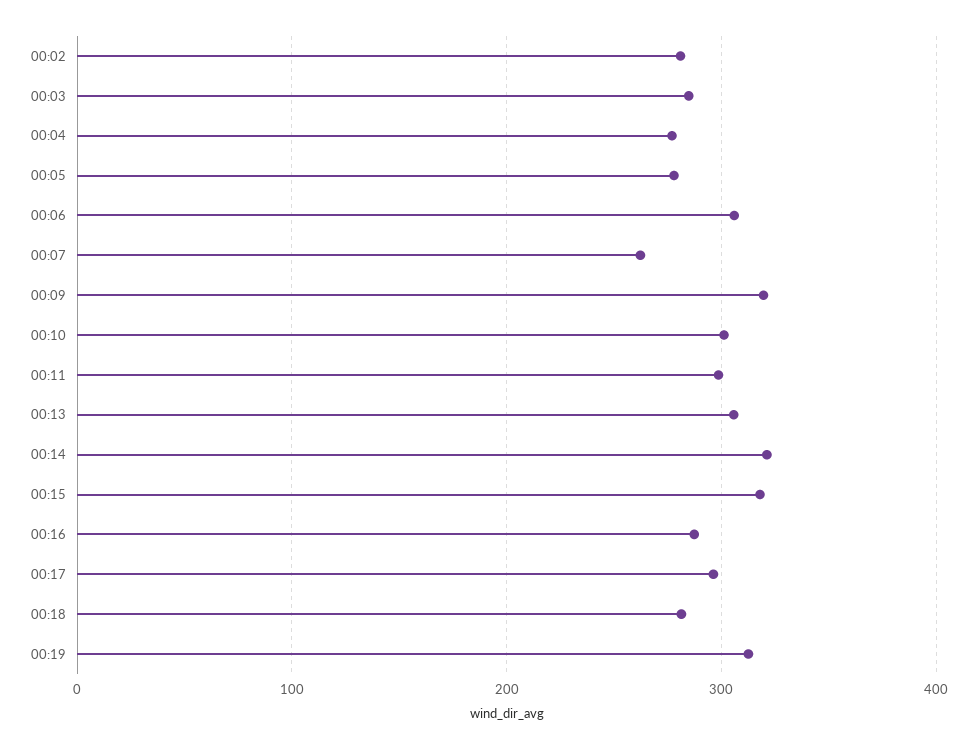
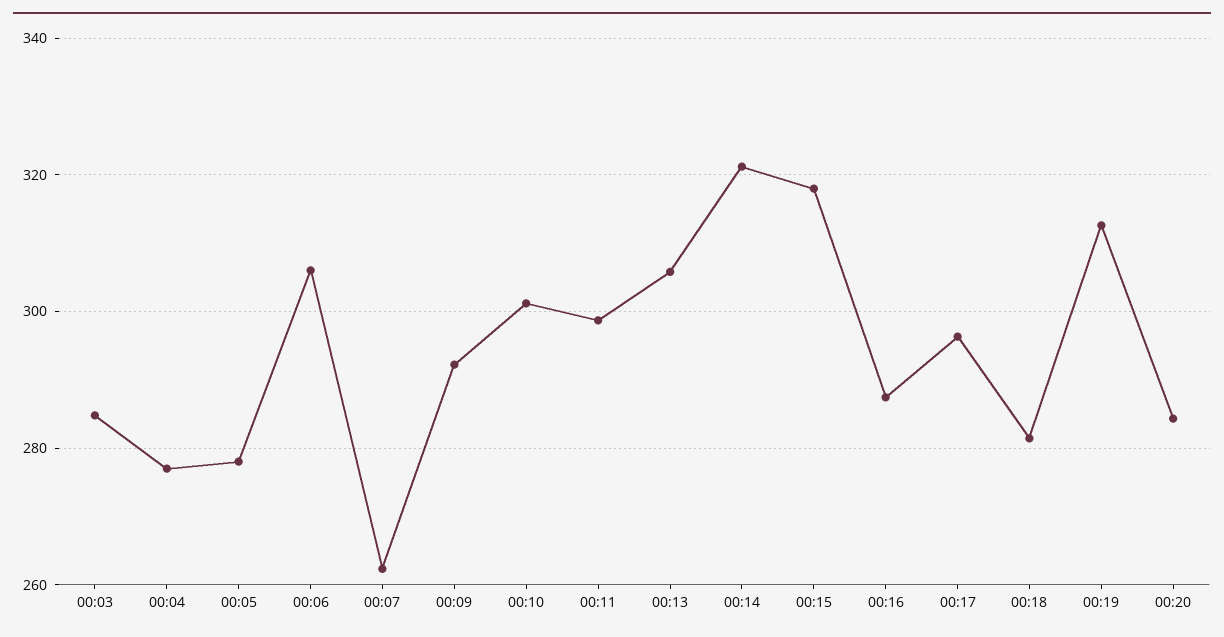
00:02: 280 -> none
00:09: 320 -> 292
00:20: none -> 284

